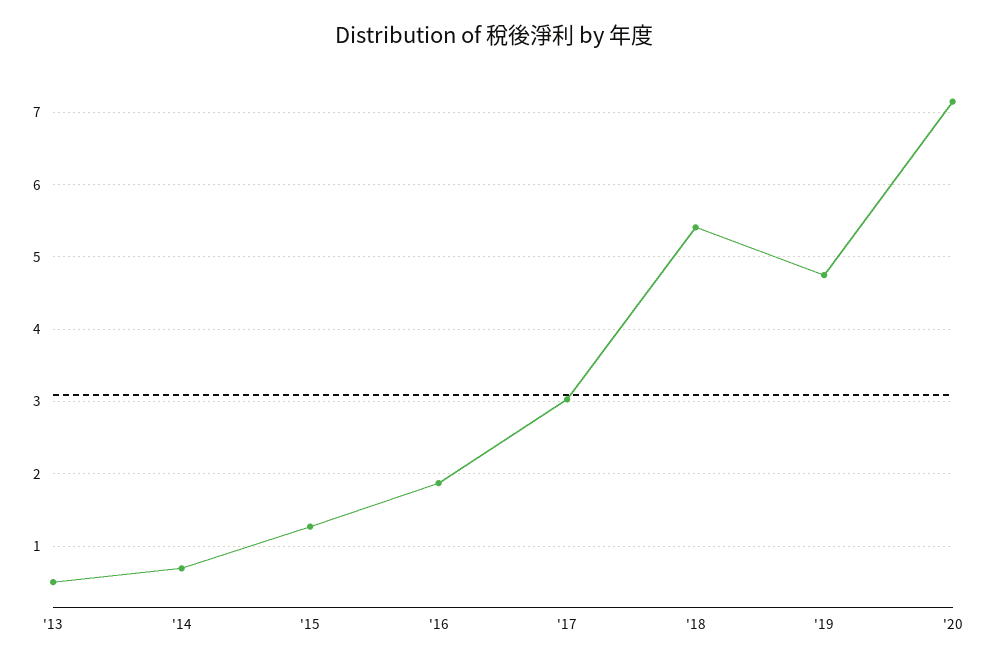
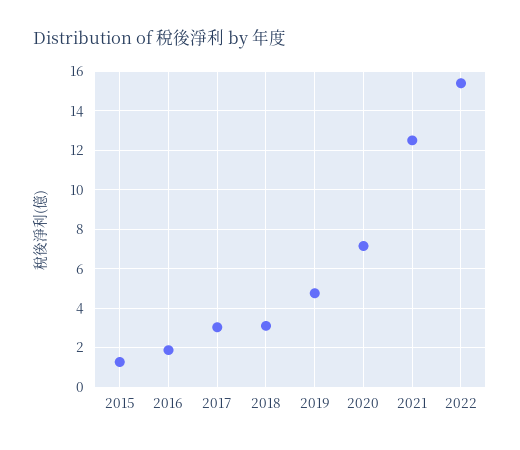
'13: 0.5 -> none
'14: 0.7 -> none
'18: 5.4 -> 3
2021: none -> 12.5
2022: none -> 15.5

